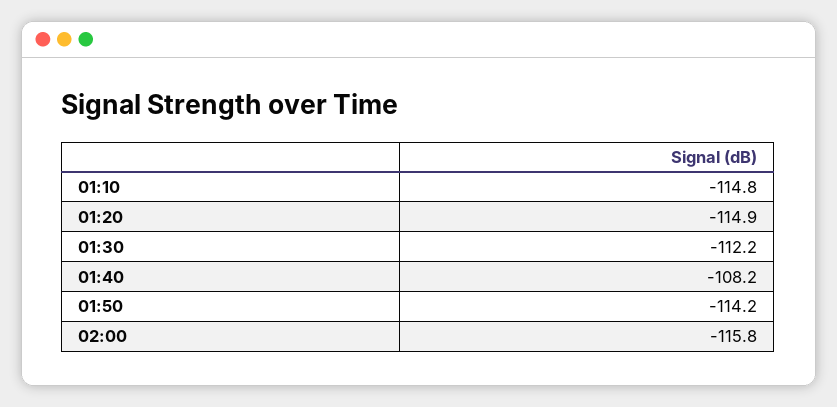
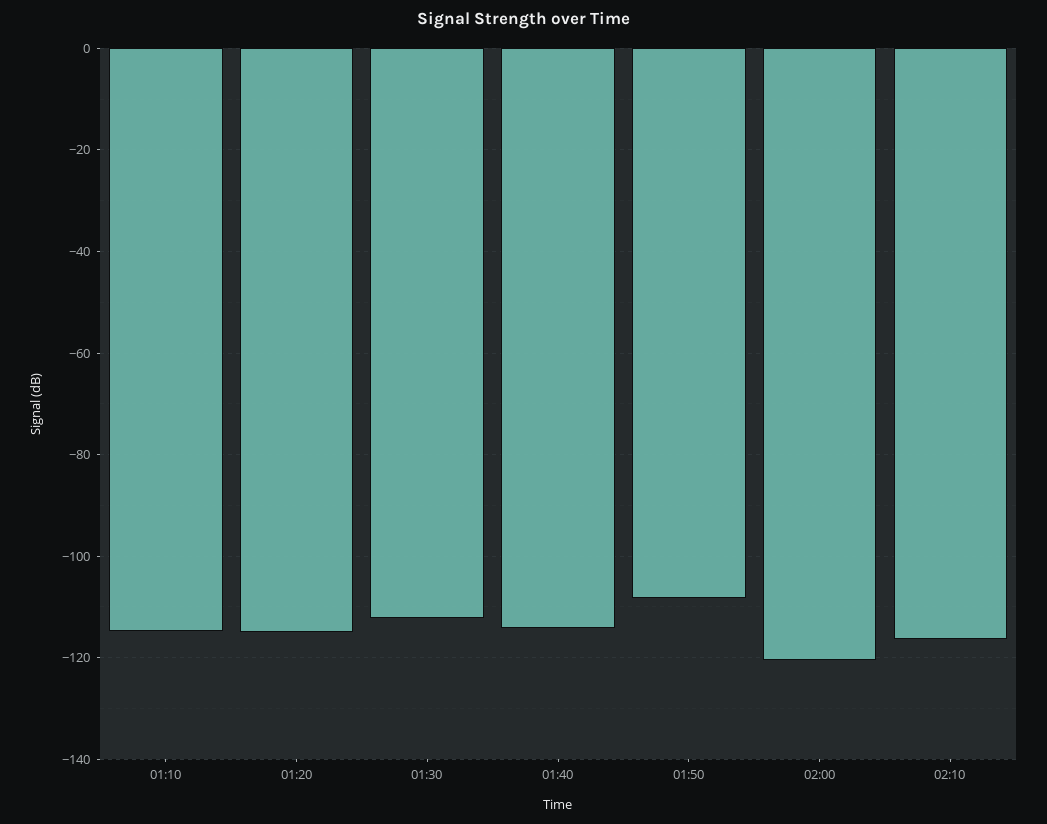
01:40: -108.2 -> -114
01:50: -114.2 -> -108
02:00: -115.8 -> -120
02:10: none -> -116

